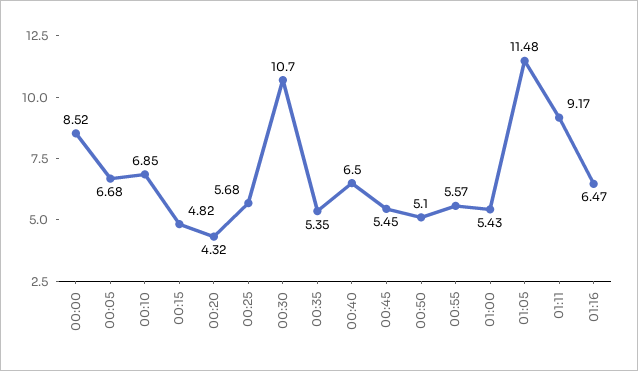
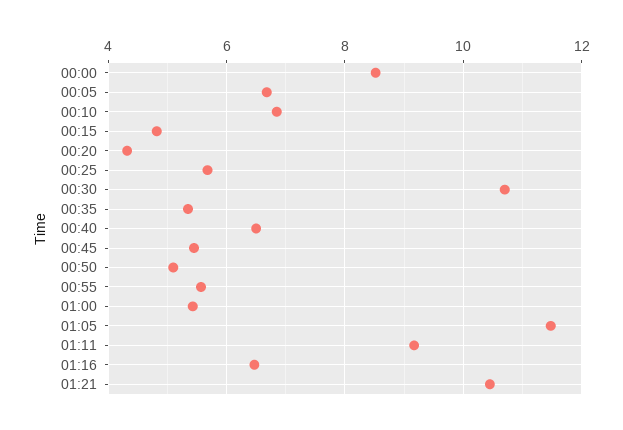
01:21: none -> 10.4

